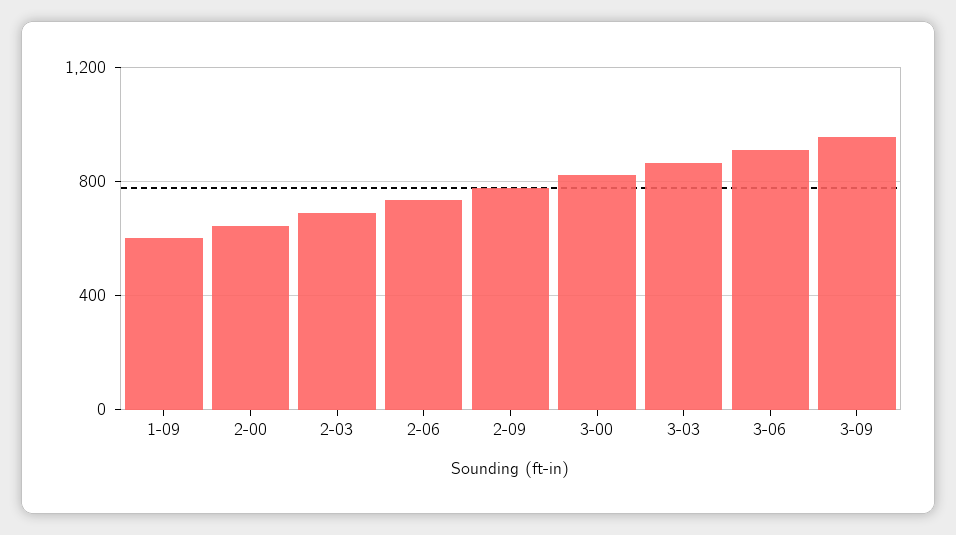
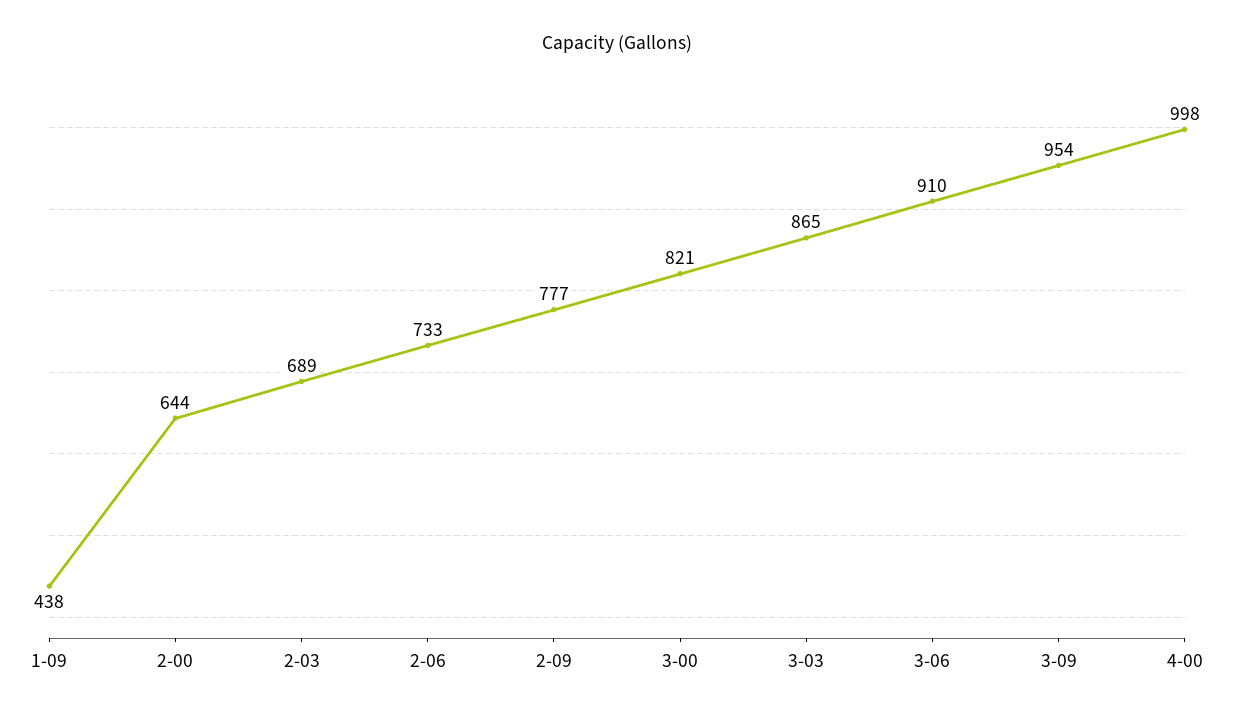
1-09: 600 -> 438
4-00: none -> 998

